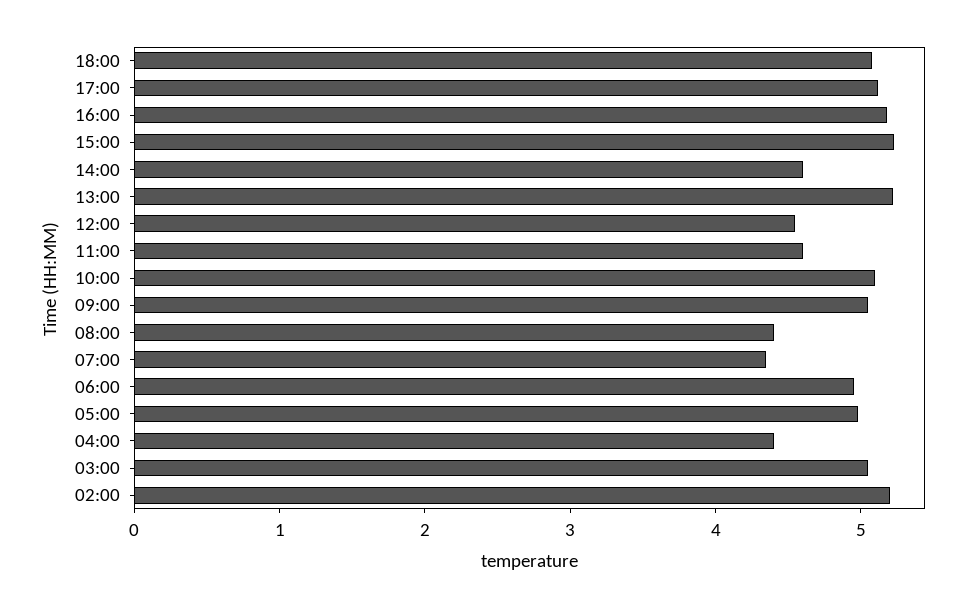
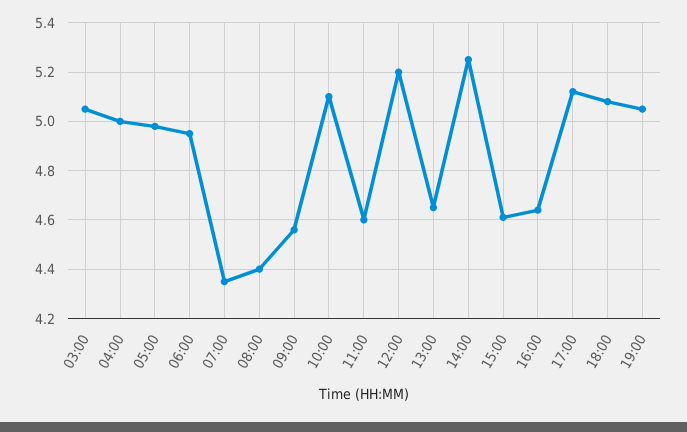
16:00: 5.2 -> 4.65
15:00: 5.2 -> 4.6
14:00: 4.6 -> 5.25
13:00: 5.2 -> 4.65
12:00: 4.6 -> 5.2
09:00: 5 -> 4.55
04:00: 4.4 -> 5
02:00: 5.2 -> none
19:00: none -> 5.05

